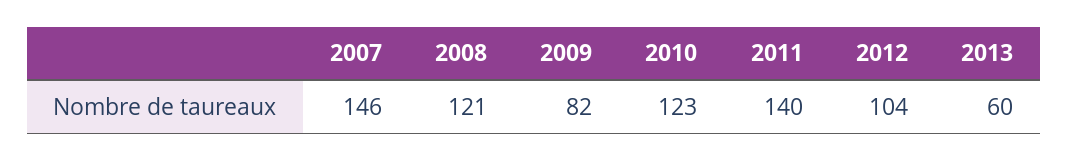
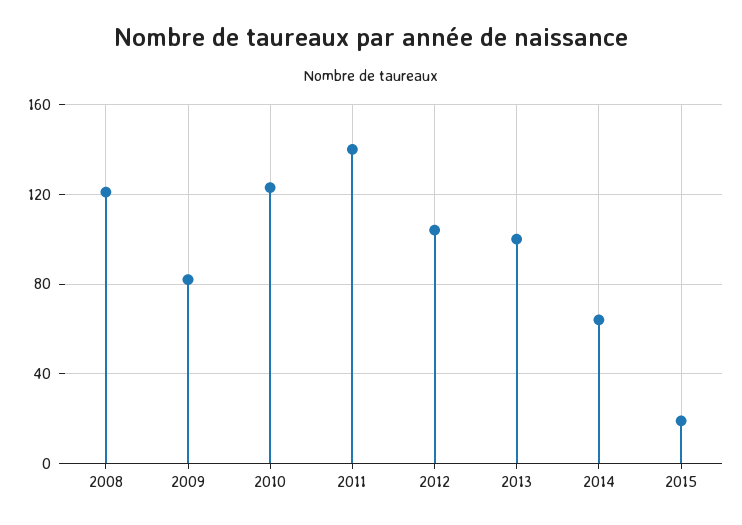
2007: 146 -> none
2013: 60 -> 100
2014: none -> 65
2015: none -> 20

